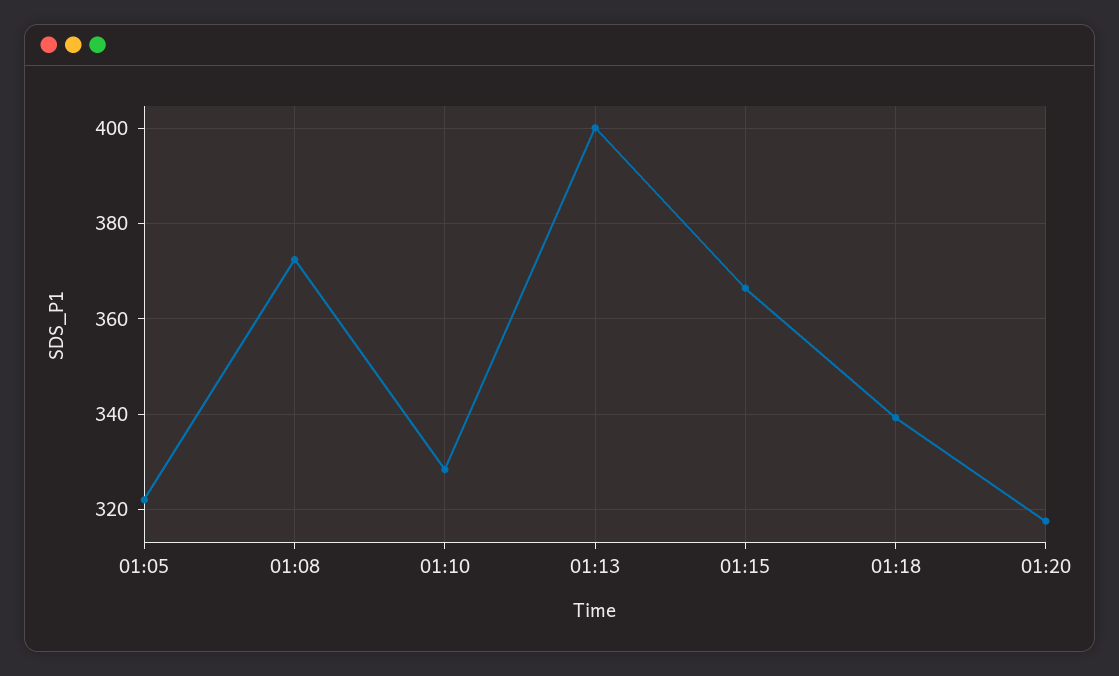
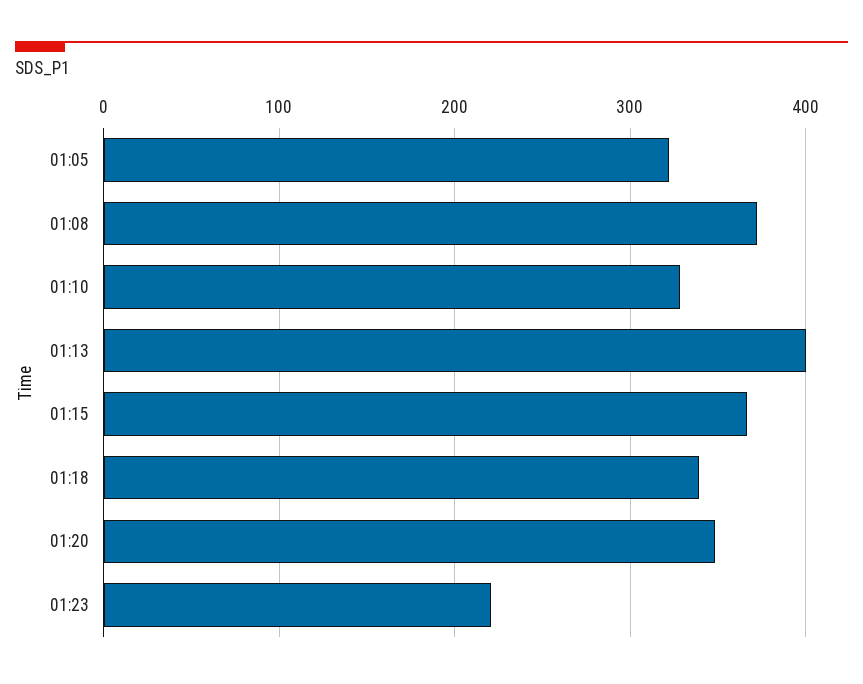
01:20: 318 -> 350
01:23: none -> 220

